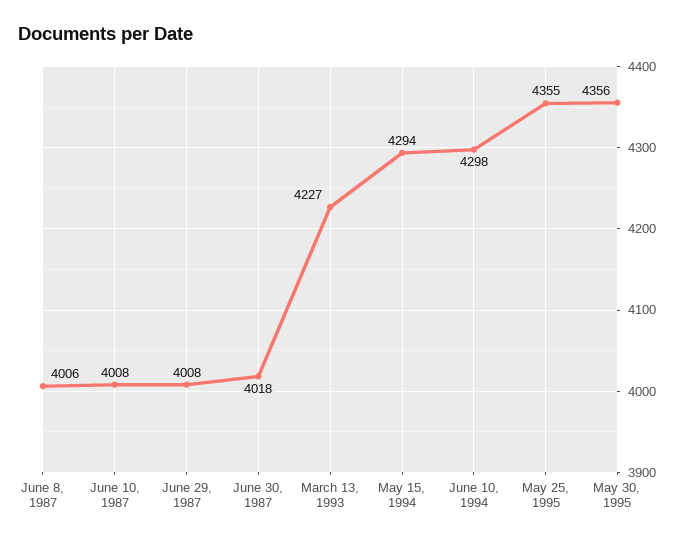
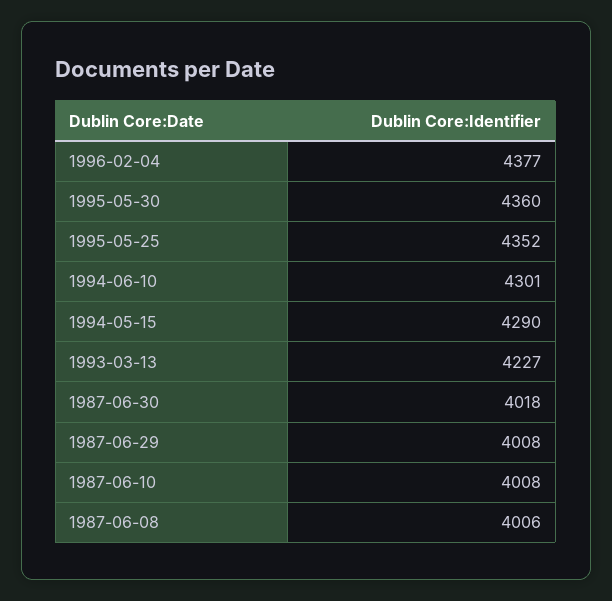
May 15, 1994: 4294 -> 4290
June 10, 1994: 4298 -> 4301
May 25, 1995: 4355 -> 4352
May 30, 1995: 4356 -> 4360
1996-02-04: none -> 4377

